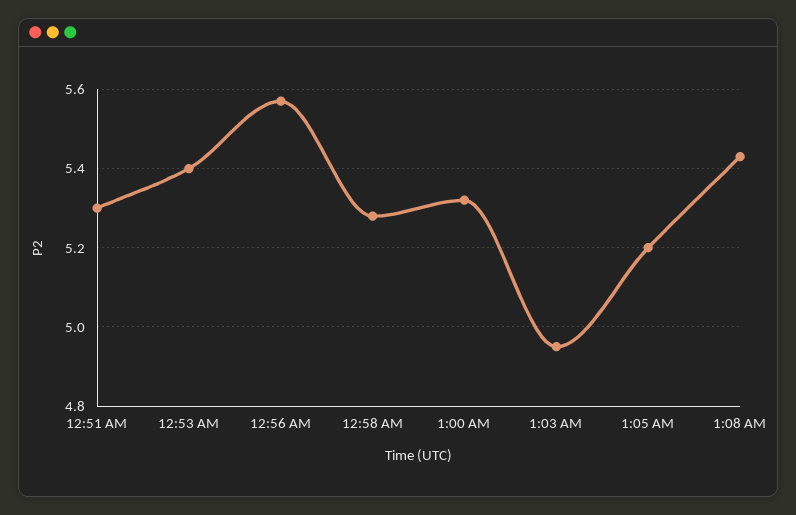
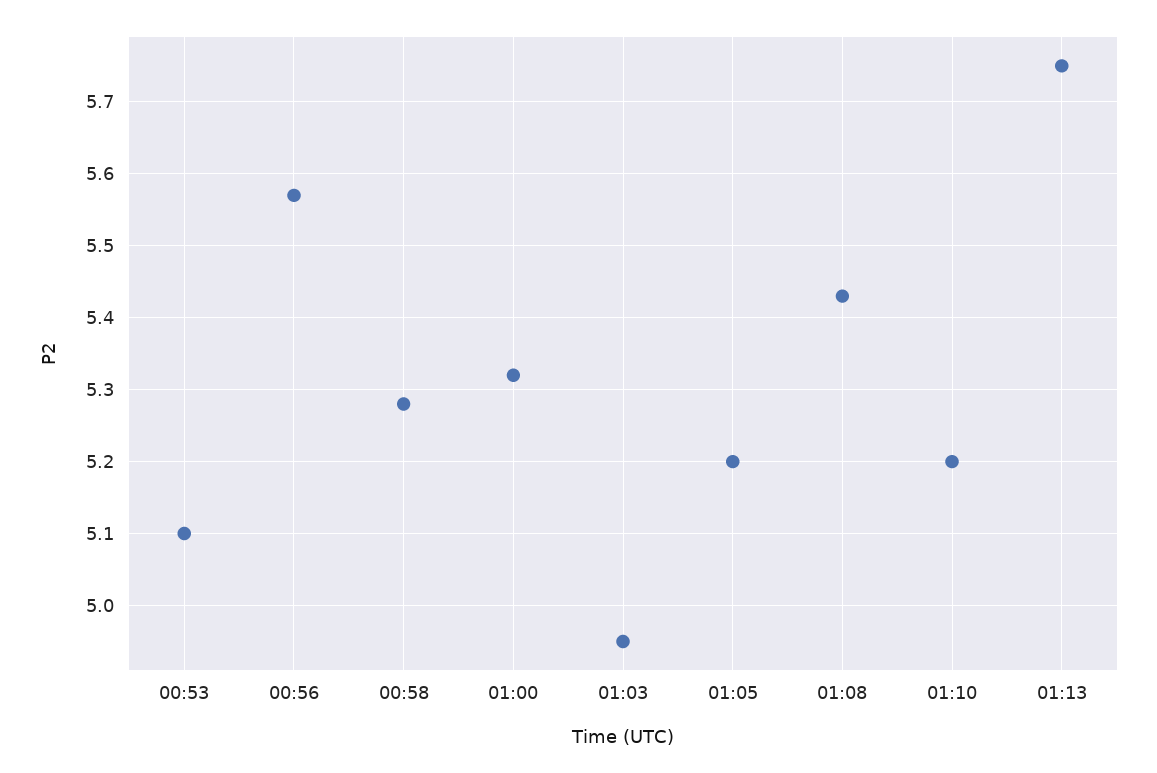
12:51 AM: 5.3 -> none
12:53 AM: 5.4 -> 5.1
01:10: none -> 5.2
01:13: none -> 5.75

